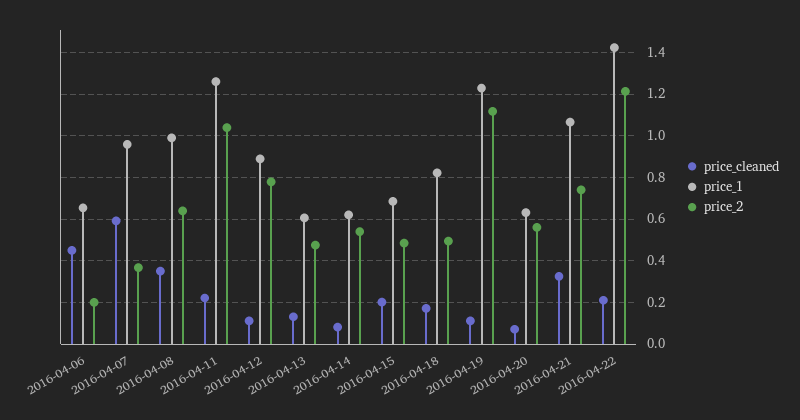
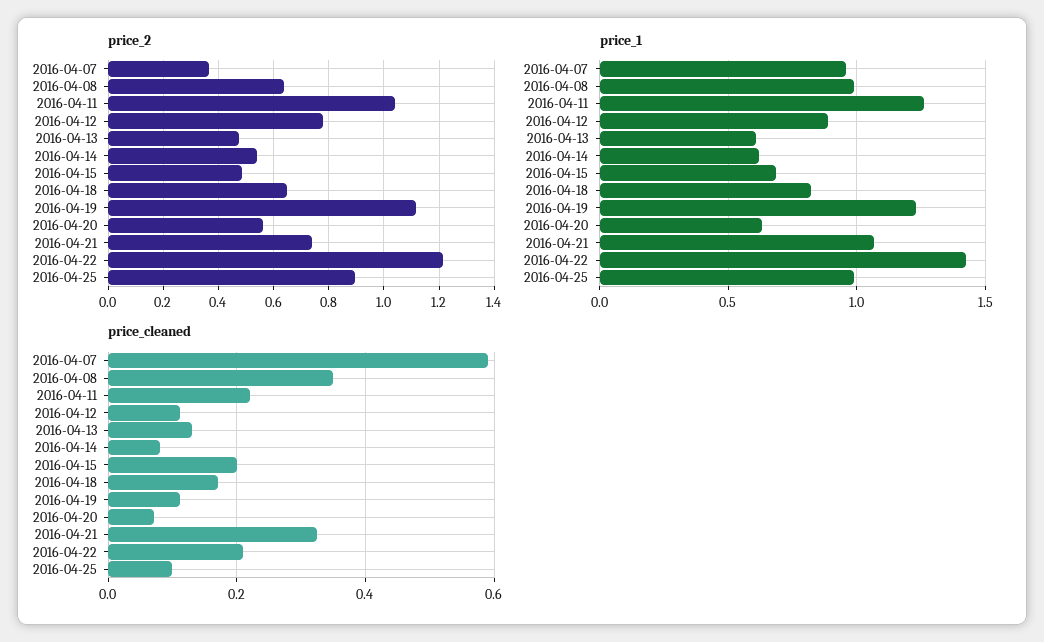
price_cleaned, 2016-04-06: 0.45 -> none
price_1, 2016-04-06: 0.65 -> none
price_2, 2016-04-06: 0.2 -> none
price_2, 2016-04-18: 0.5 -> 0.65
price_2, 2016-04-25: none -> 0.9
price_1, 2016-04-25: none -> 1
price_cleaned, 2016-04-25: none -> 0.1

